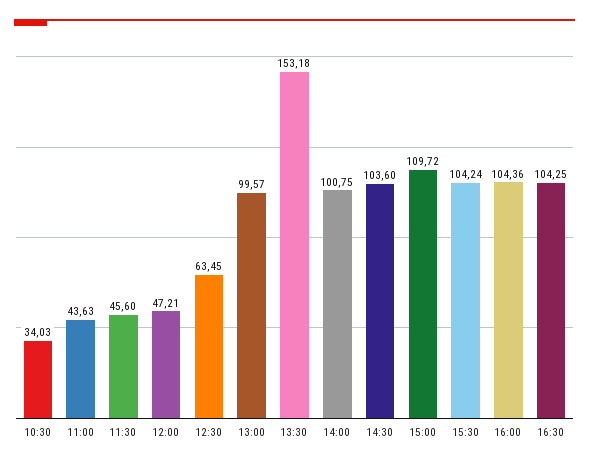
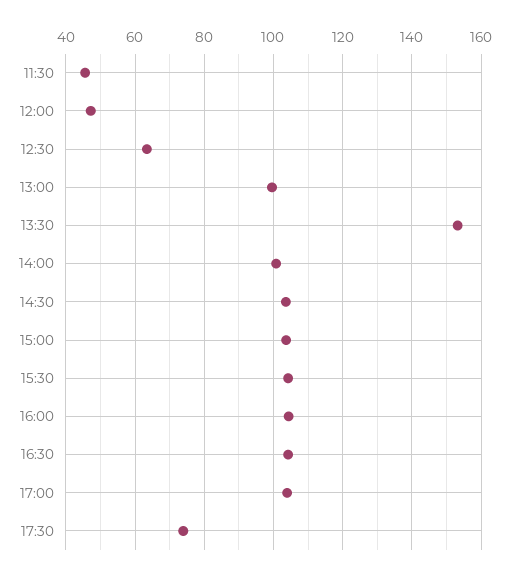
10:30: 34.03 -> none
11:00: 43.63 -> none
15:00: 109.72 -> 104
17:00: none -> 104
17:30: none -> 74

